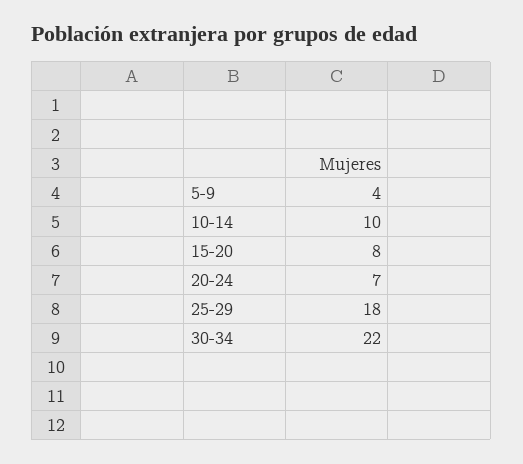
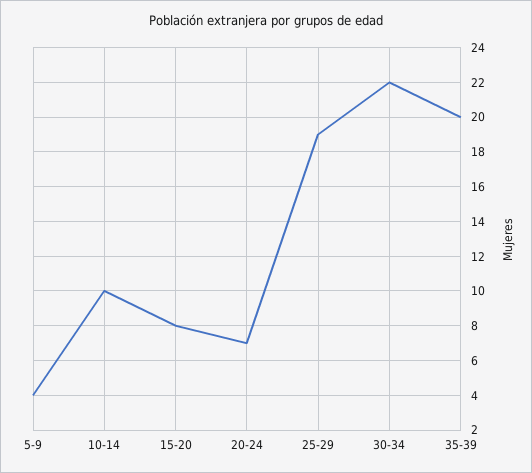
25-29: 18 -> 19
35-39: none -> 20

